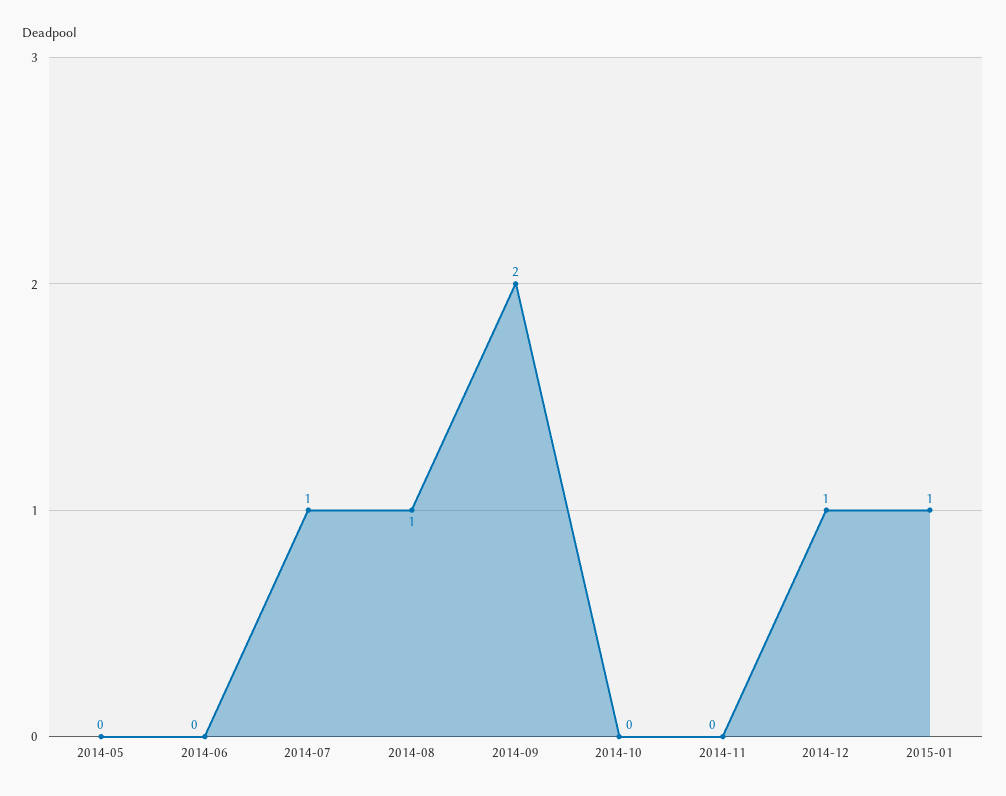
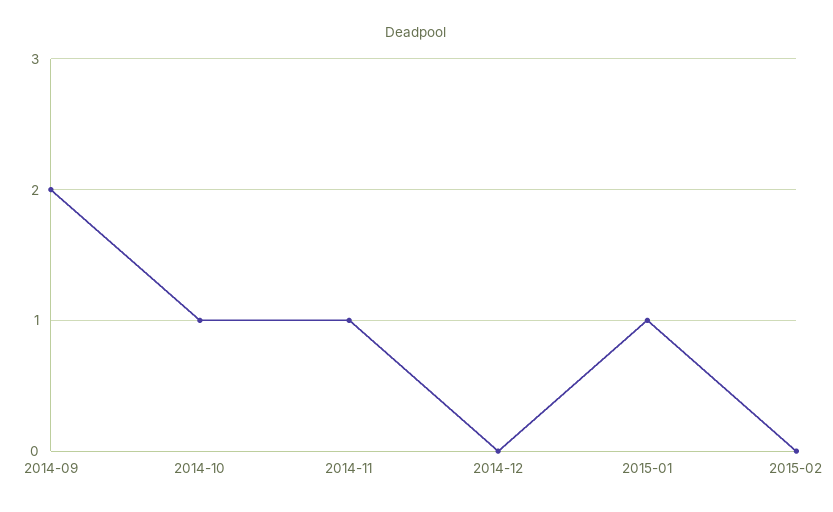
2014-05: 0 -> none
2014-06: 0 -> none
2014-07: 1 -> none
2014-08: 1 -> none
2014-10: 0 -> 1
2014-11: 0 -> 1
2014-12: 1 -> 0
2015-02: none -> 0

